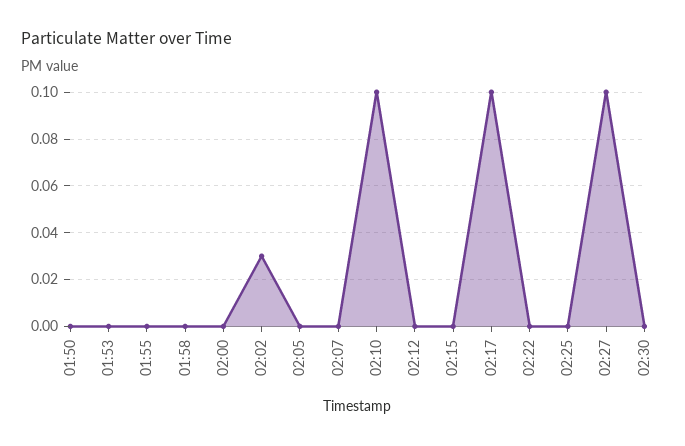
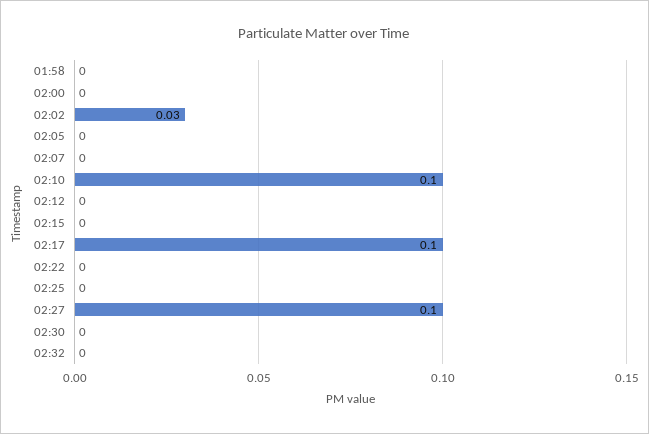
01:50: 0 -> none
01:53: 0 -> none
01:55: 0 -> none
02:32: none -> 0

